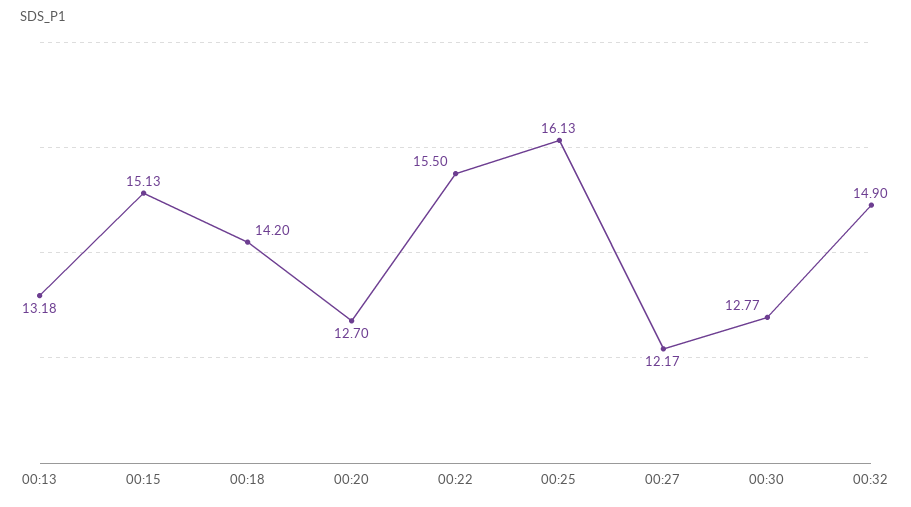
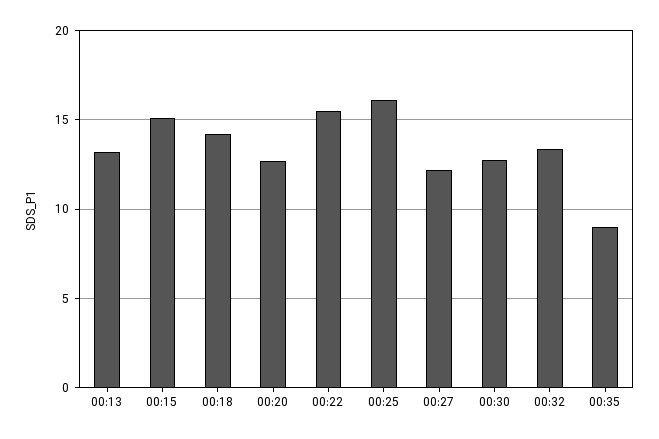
00:32: 14.9 -> 13.5
00:35: none -> 9

